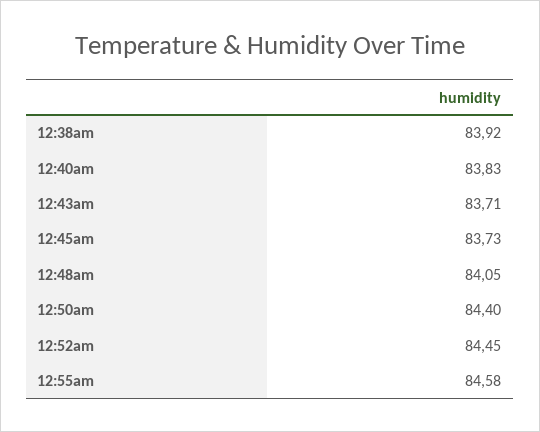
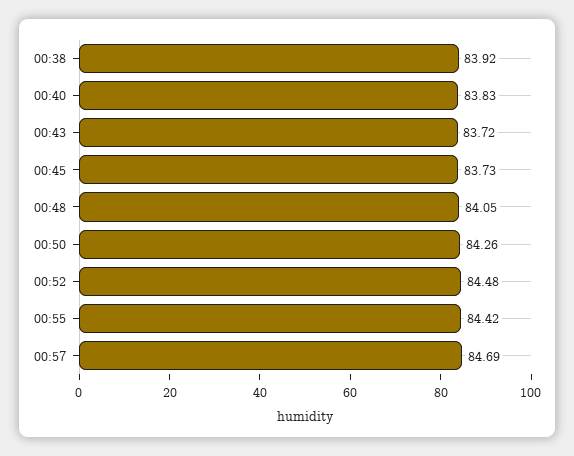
12:43am: 83.71 -> 83.72
12:50am: 84.4 -> 84.26
12:52am: 84.45 -> 84.48
12:55am: 84.58 -> 84.42
00:57: none -> 84.69

